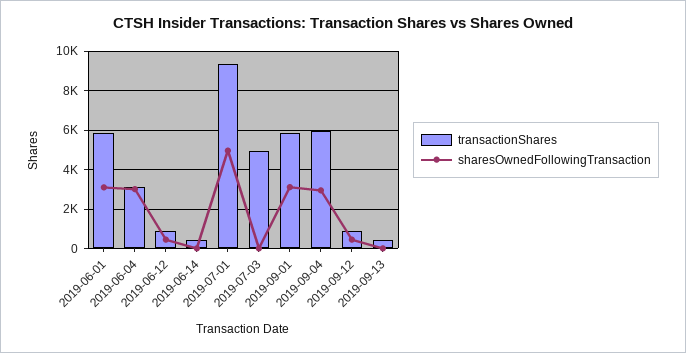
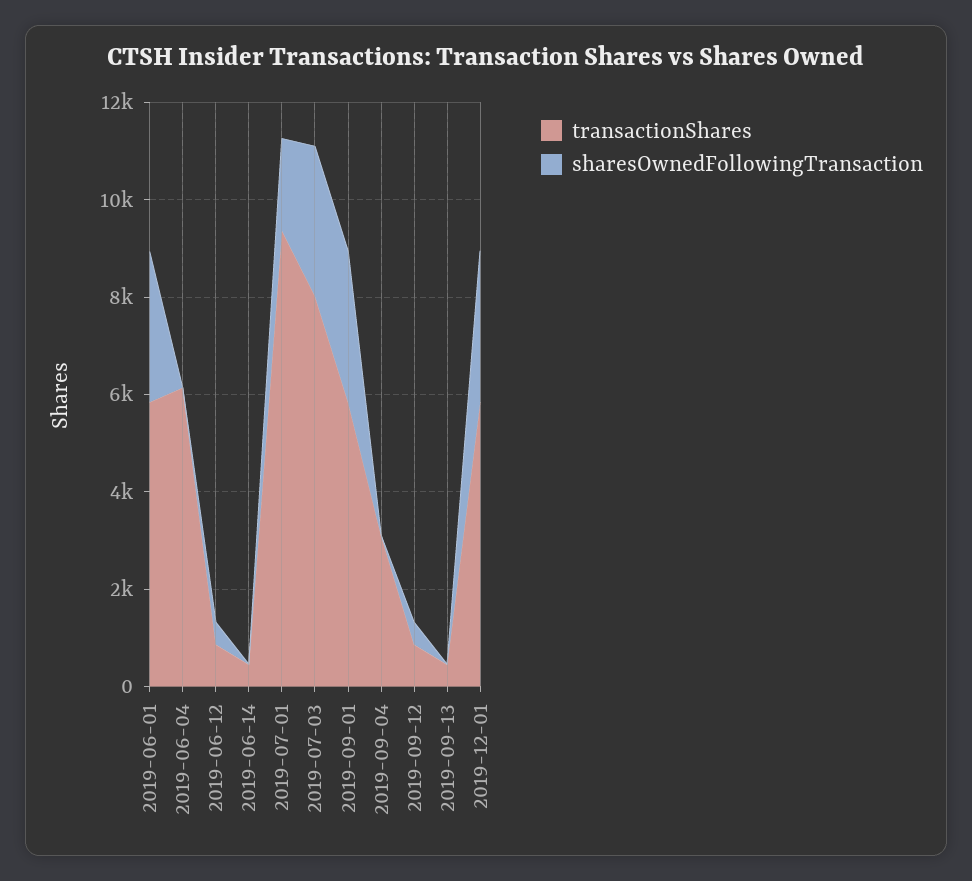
transactionShares, 2019-06-04: 3000 -> 6000
sharesOwnedFollowingTransaction, 2019-06-04: 3000 -> 0
sharesOwnedFollowingTransaction, 2019-07-01: 5000 -> 2000
transactionShares, 2019-07-03: 5000 -> 8000
sharesOwnedFollowingTransaction, 2019-07-03: 0 -> 3000
transactionShares, 2019-09-04: 6000 -> 3000
sharesOwnedFollowingTransaction, 2019-09-04: 3000 -> 0
transactionShares, 2019-12-01: none -> 6000
sharesOwnedFollowingTransaction, 2019-12-01: none -> 3000

